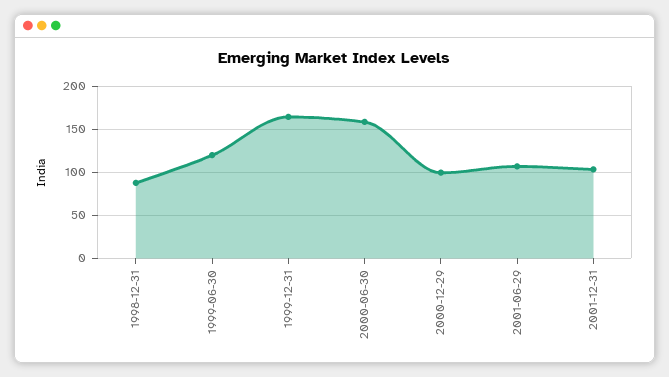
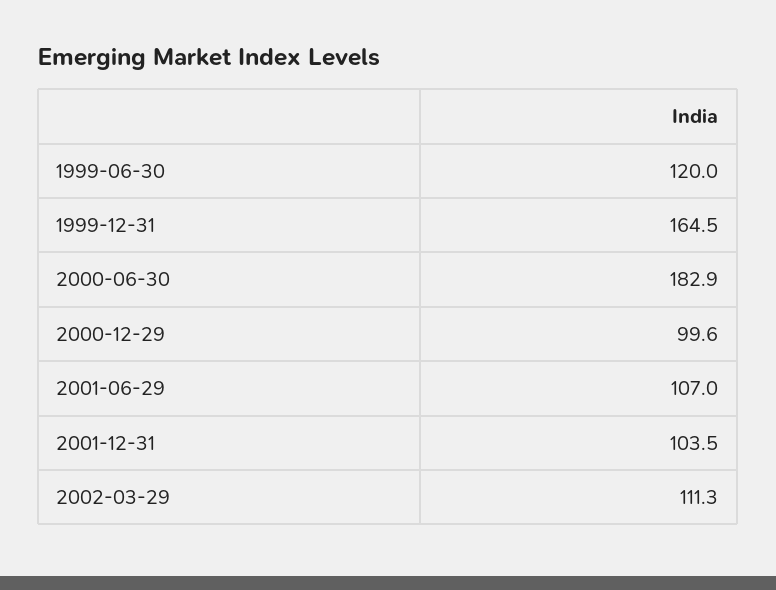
1998-12-31: 90 -> none
2000-06-30: 160 -> 182.9
2002-03-29: none -> 111.3

